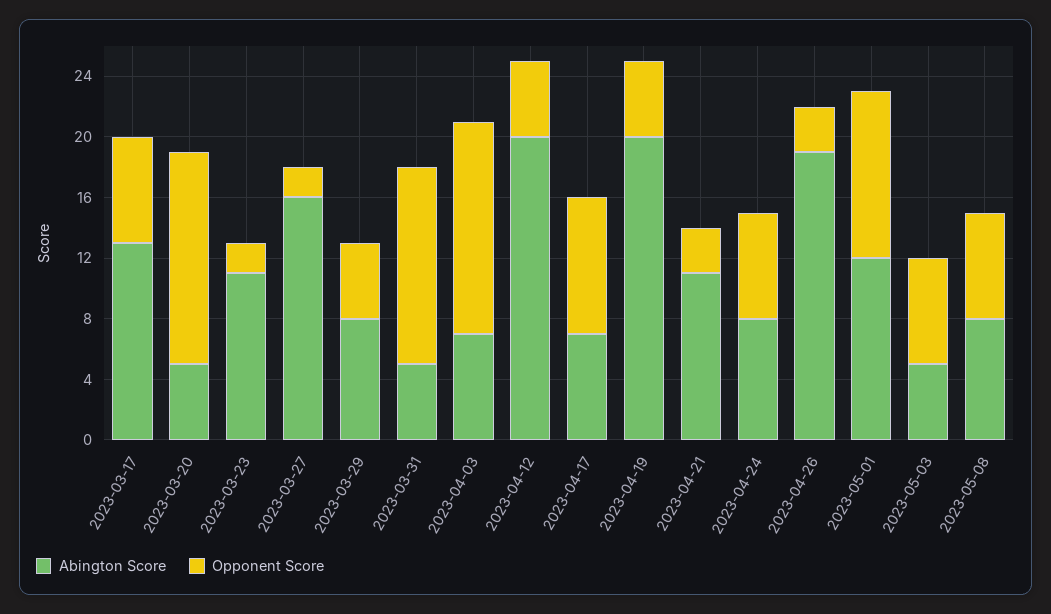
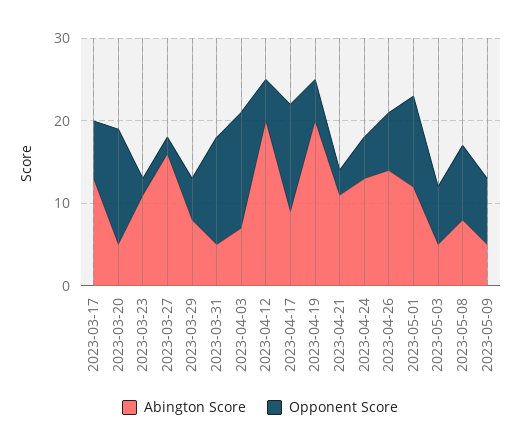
Abington Score, 2023-04-17: 7 -> 9
Opponent Score, 2023-04-17: 9 -> 13
Abington Score, 2023-04-24: 8 -> 13
Opponent Score, 2023-04-24: 7 -> 5
Abington Score, 2023-04-26: 19 -> 14
Opponent Score, 2023-04-26: 3 -> 7
Opponent Score, 2023-05-08: 7 -> 9
Abington Score, 2023-05-09: none -> 5
Opponent Score, 2023-05-09: none -> 8

